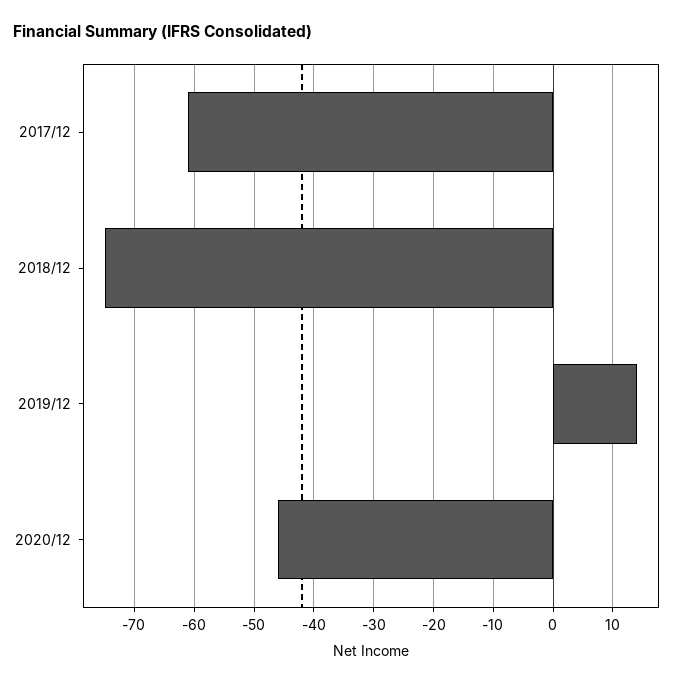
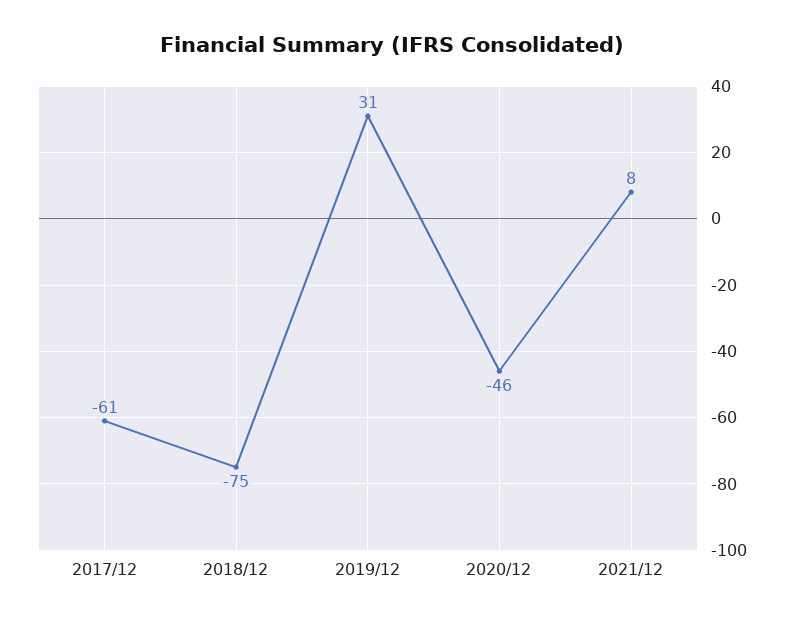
2019/12: 15 -> 31
2021/12: none -> 8

